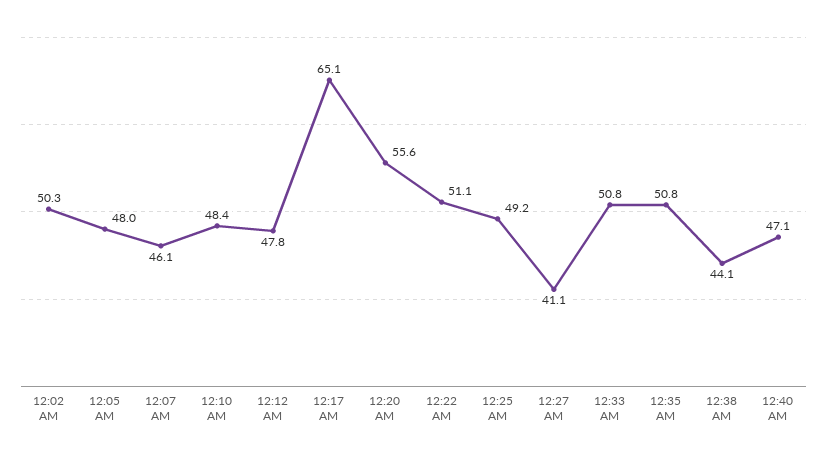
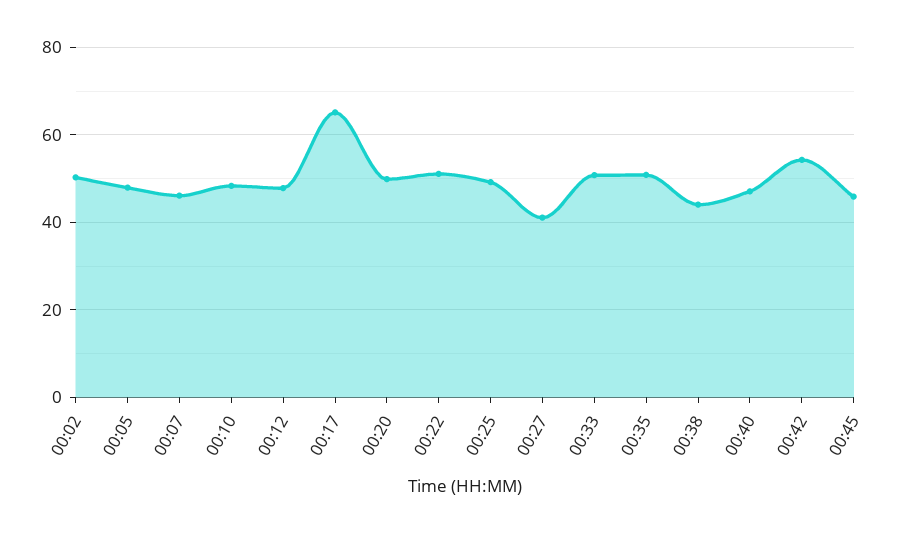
12:20 AM: 55.6 -> 50
00:42: none -> 54
00:45: none -> 46

